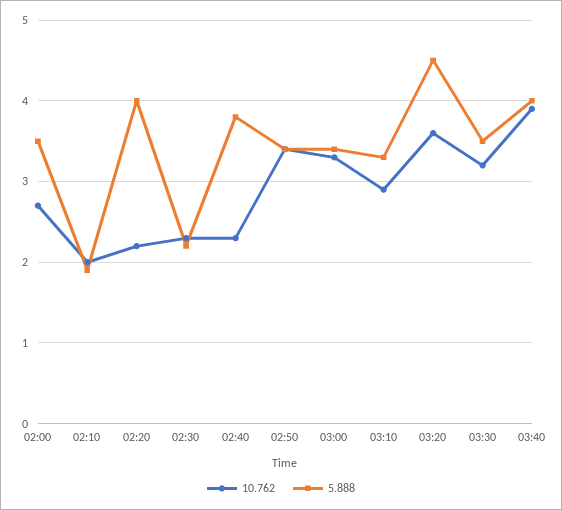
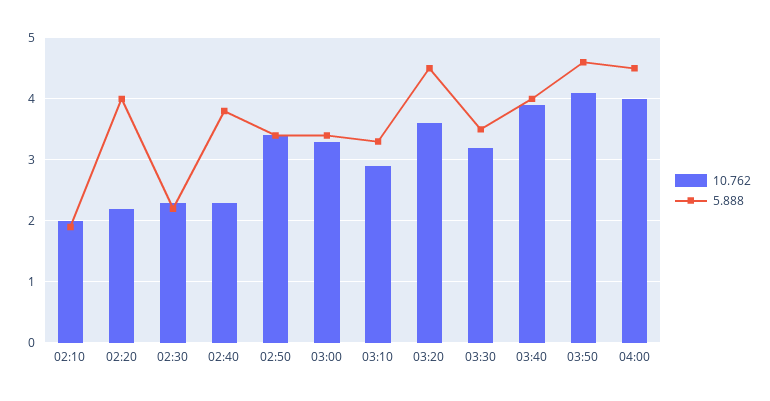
10.762, 02:00: 2.7 -> none
5.888, 02:00: 3.5 -> none
10.762, 03:50: none -> 4.1
5.888, 03:50: none -> 4.6
10.762, 04:00: none -> 4
5.888, 04:00: none -> 4.5

